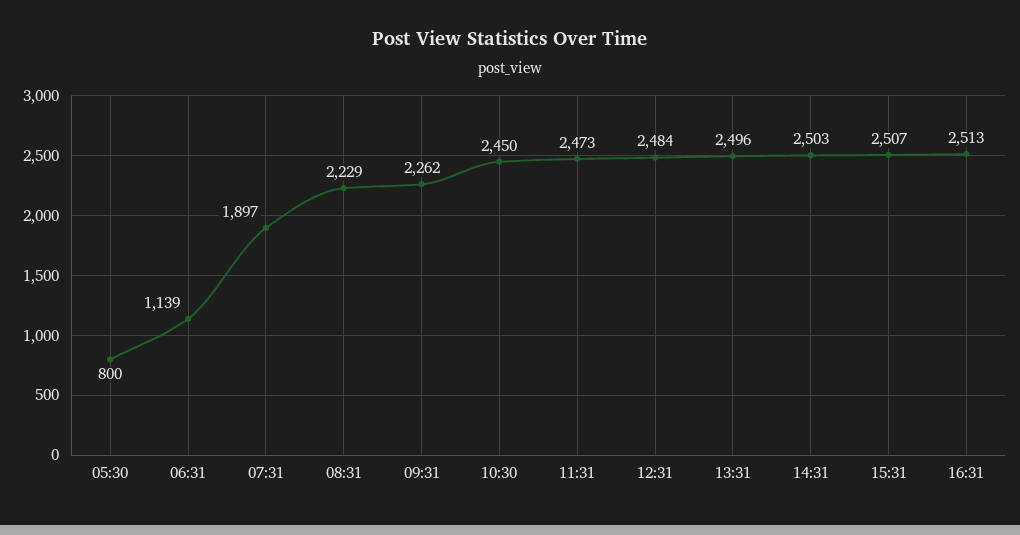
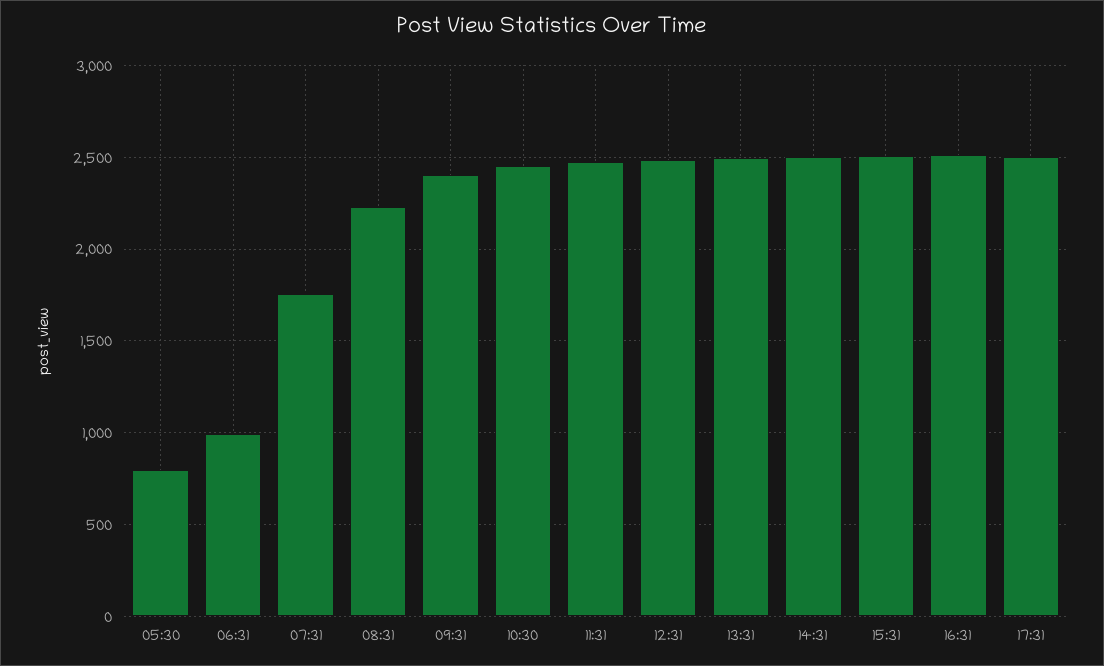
06:31: 1139 -> 1000
07:31: 1897 -> 1750
09:31: 2262 -> 2400
17:31: none -> 2500

